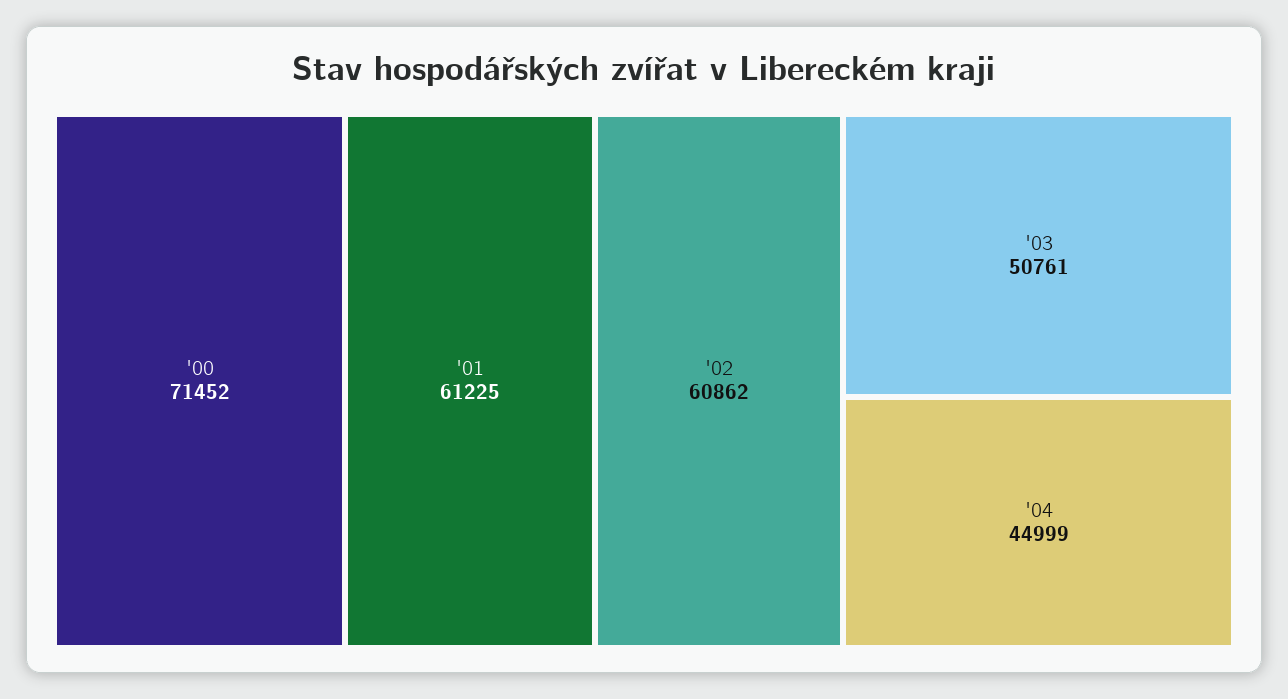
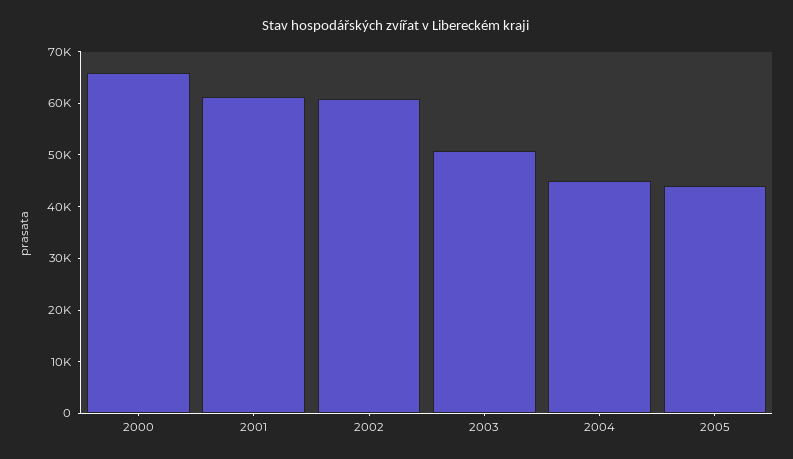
'00: 71452 -> 66000
2005: none -> 44000

